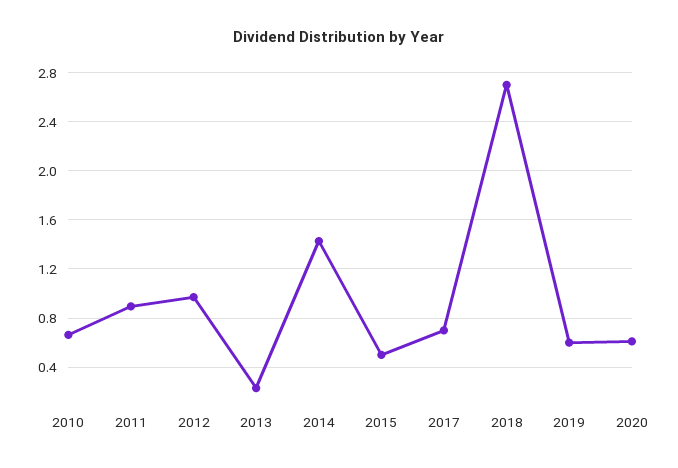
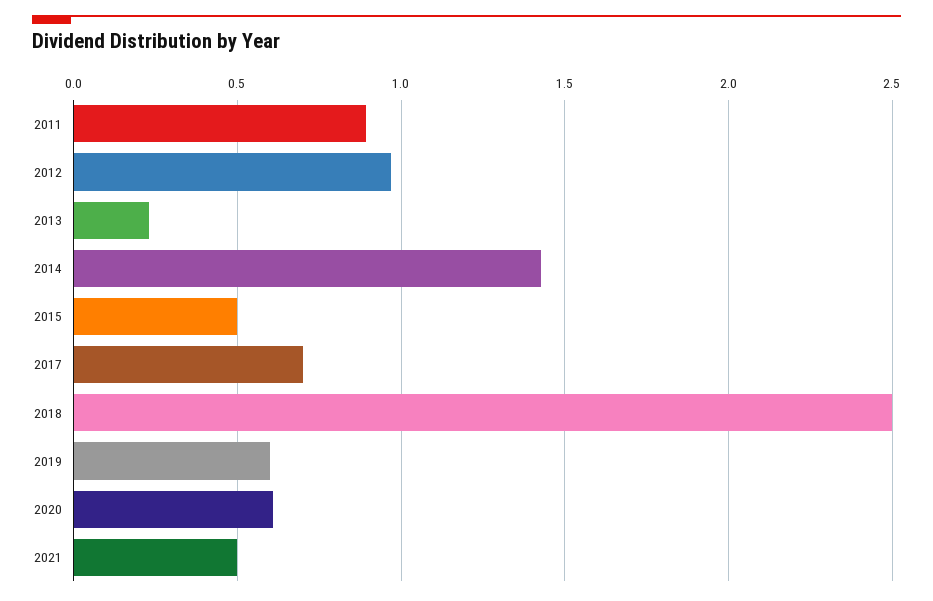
2010: 0.65 -> none
2018: 2.7 -> 2.5
2021: none -> 0.5

